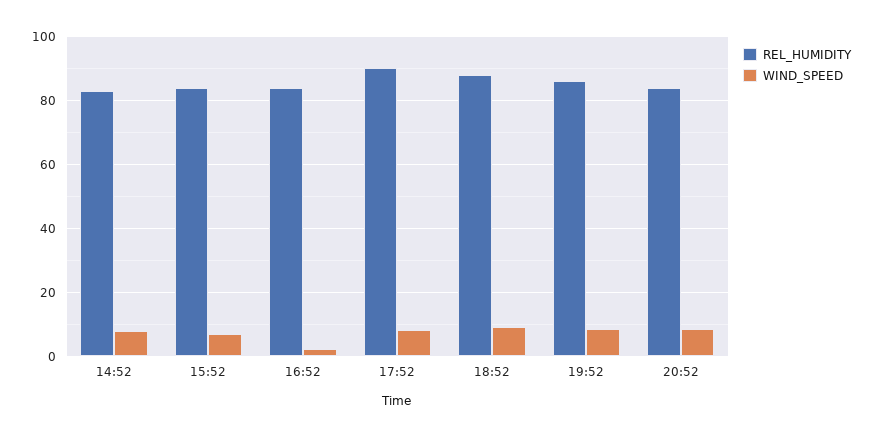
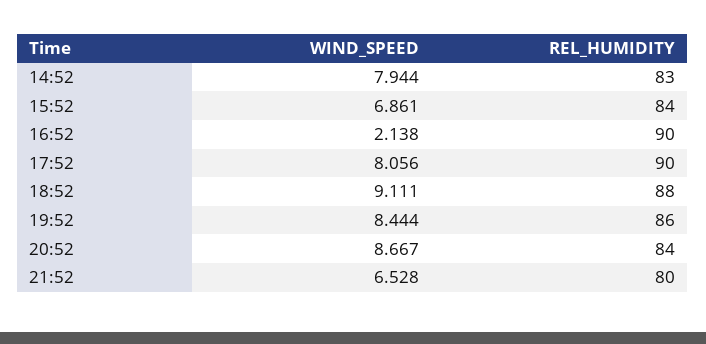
REL_HUMIDITY, 16:52: 84 -> 90
WIND_SPEED, 21:52: none -> 6.528
REL_HUMIDITY, 21:52: none -> 80

